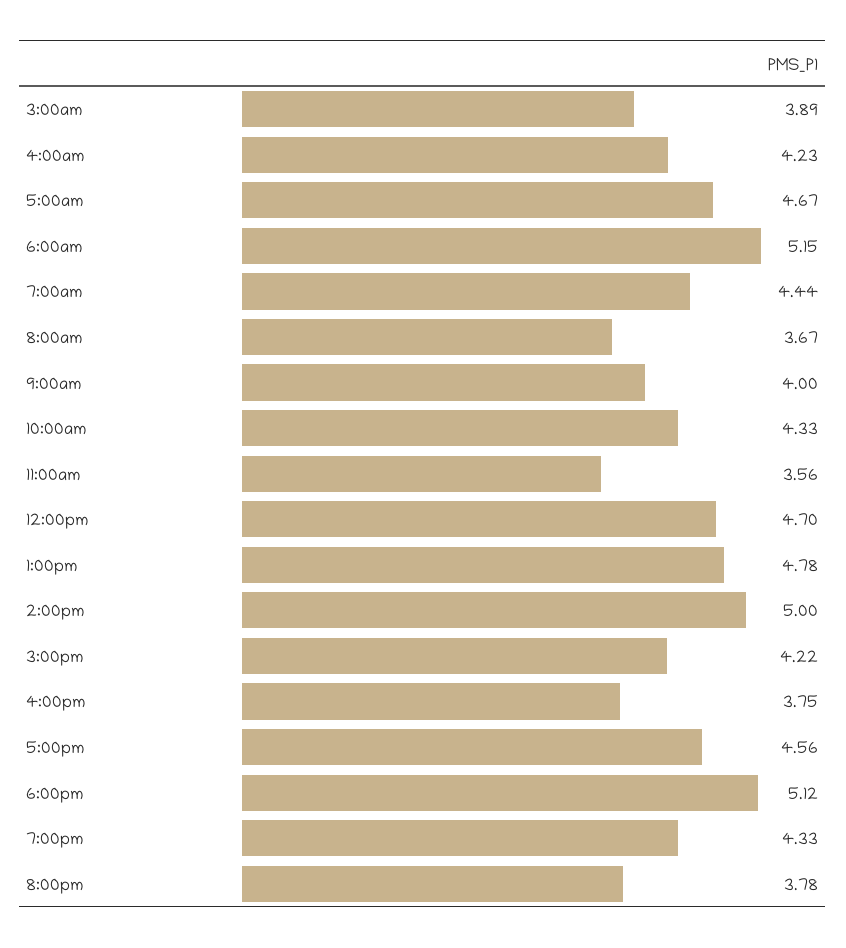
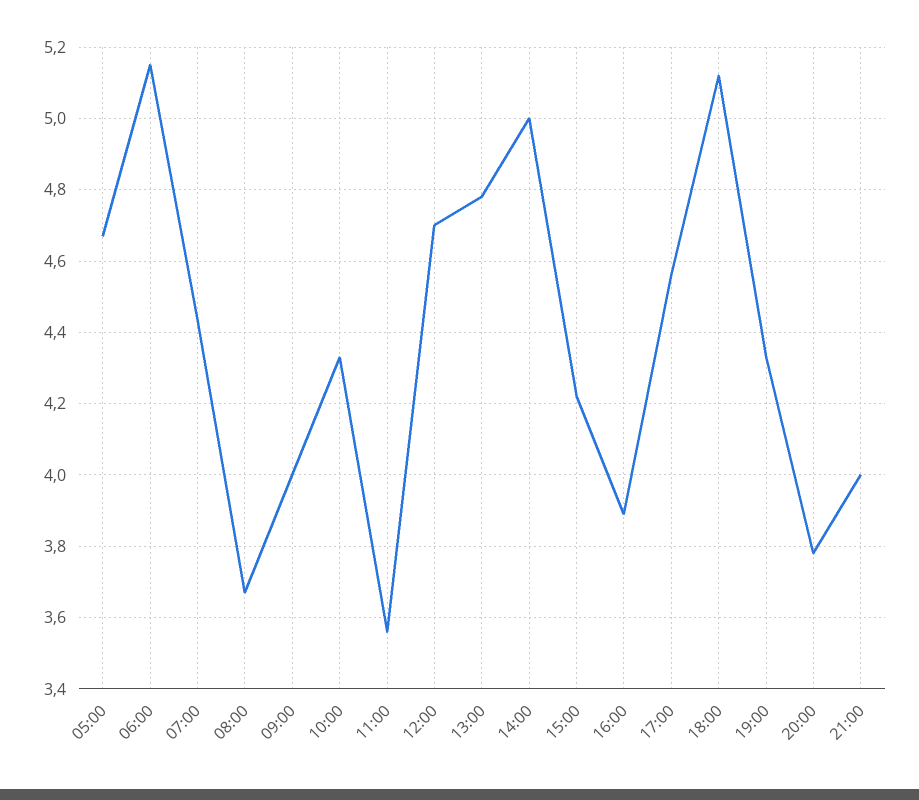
3:00am: 3.89 -> none
4:00am: 4.23 -> none
4:00pm: 3.75 -> 3.9
21:00: none -> 4

